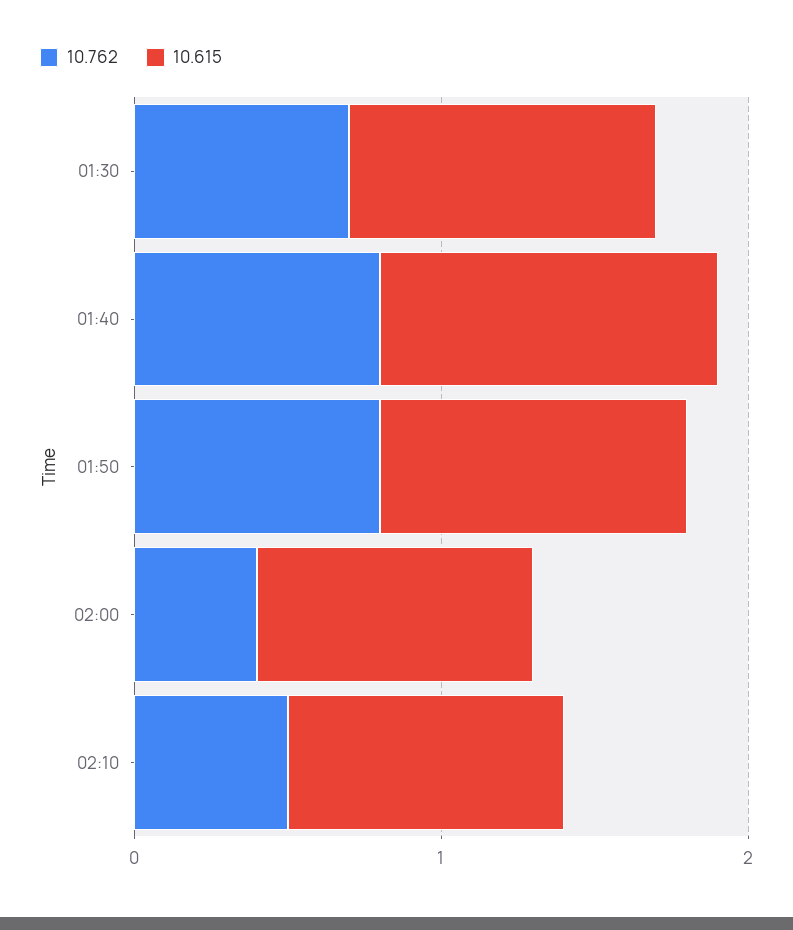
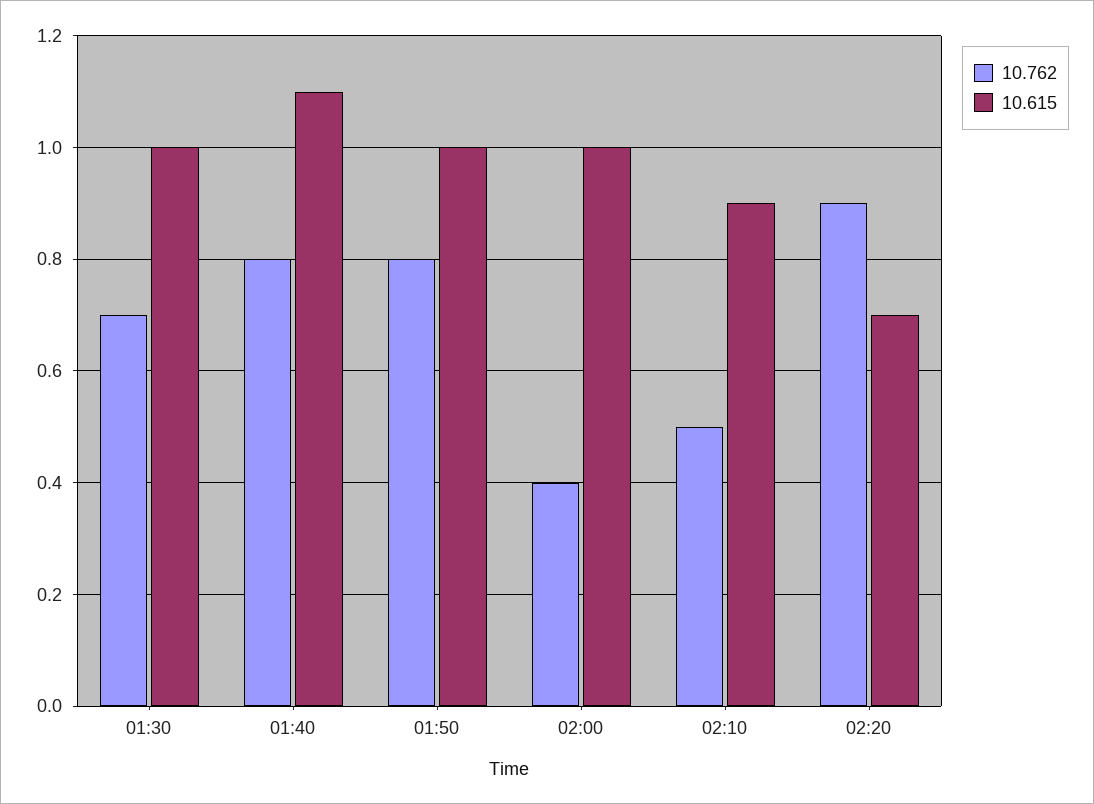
10.615, 02:00: 0.9 -> 1
10.762, 02:20: none -> 0.9
10.615, 02:20: none -> 0.7

